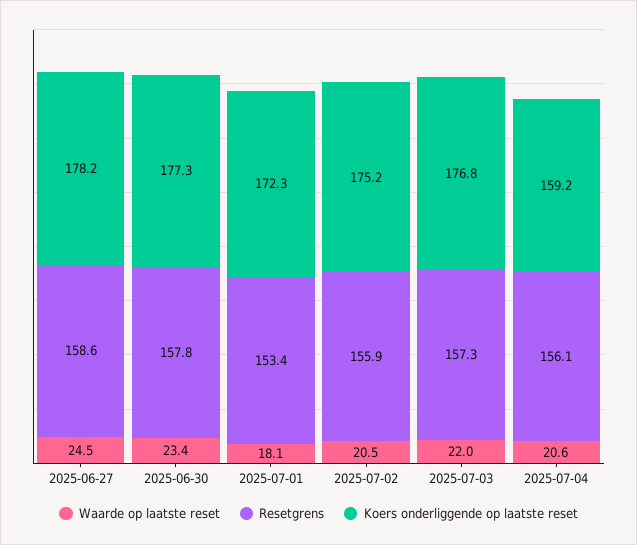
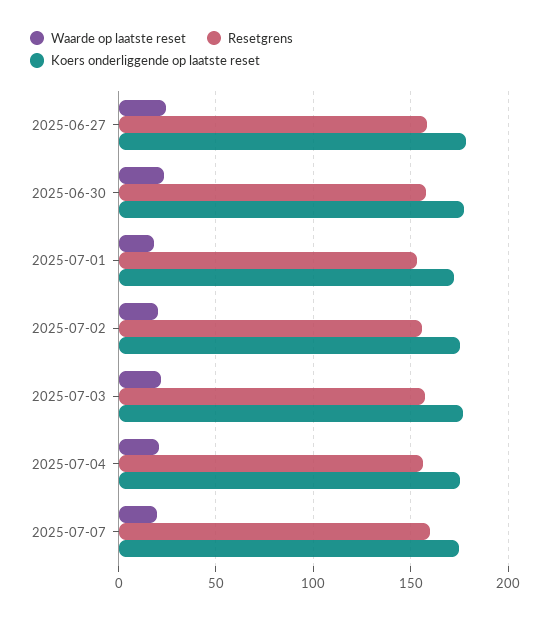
Koers onderliggende op laatste reset, 2025-07-04: 159.2 -> 175
Waarde op laatste reset, 2025-07-07: none -> 20
Resetgrens, 2025-07-07: none -> 160
Koers onderliggende op laatste reset, 2025-07-07: none -> 175

